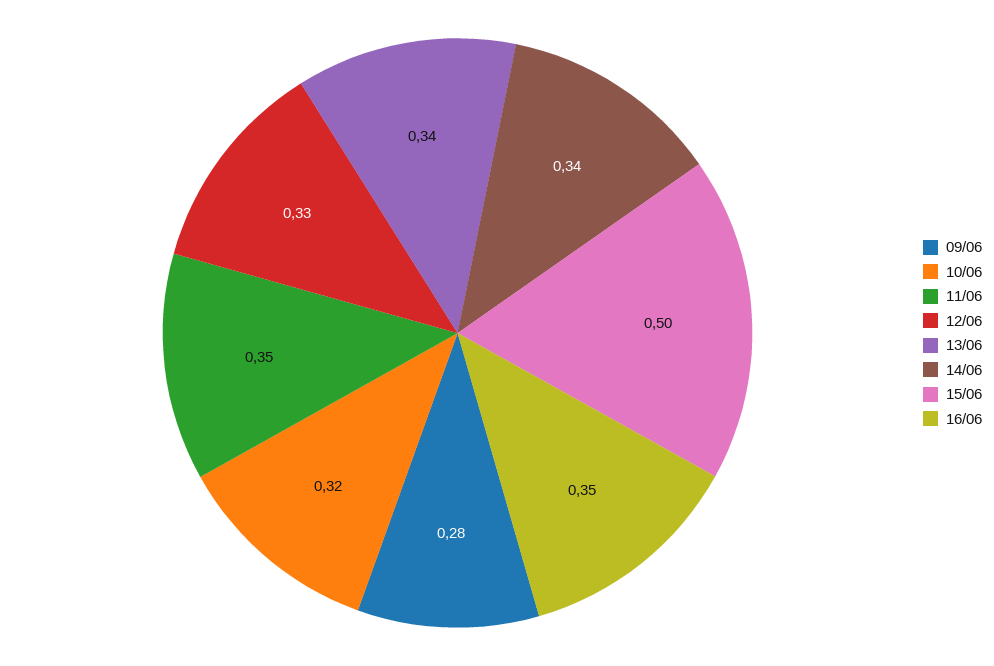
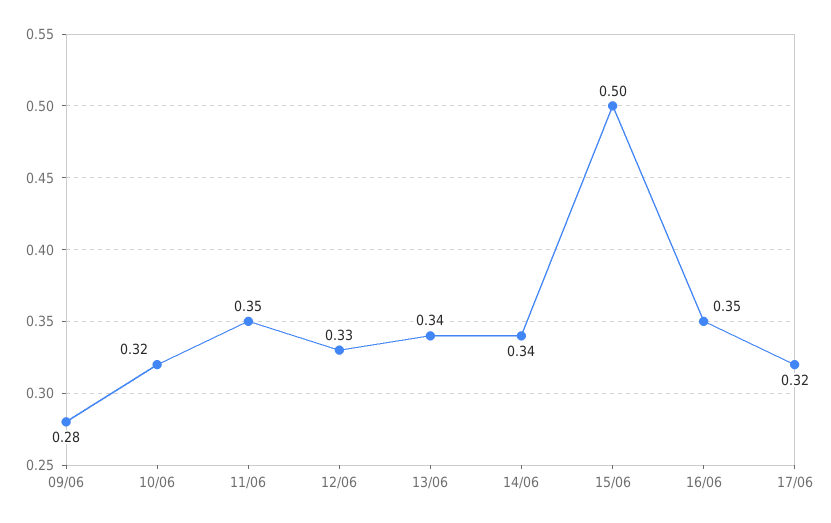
17/06: none -> 0.32

